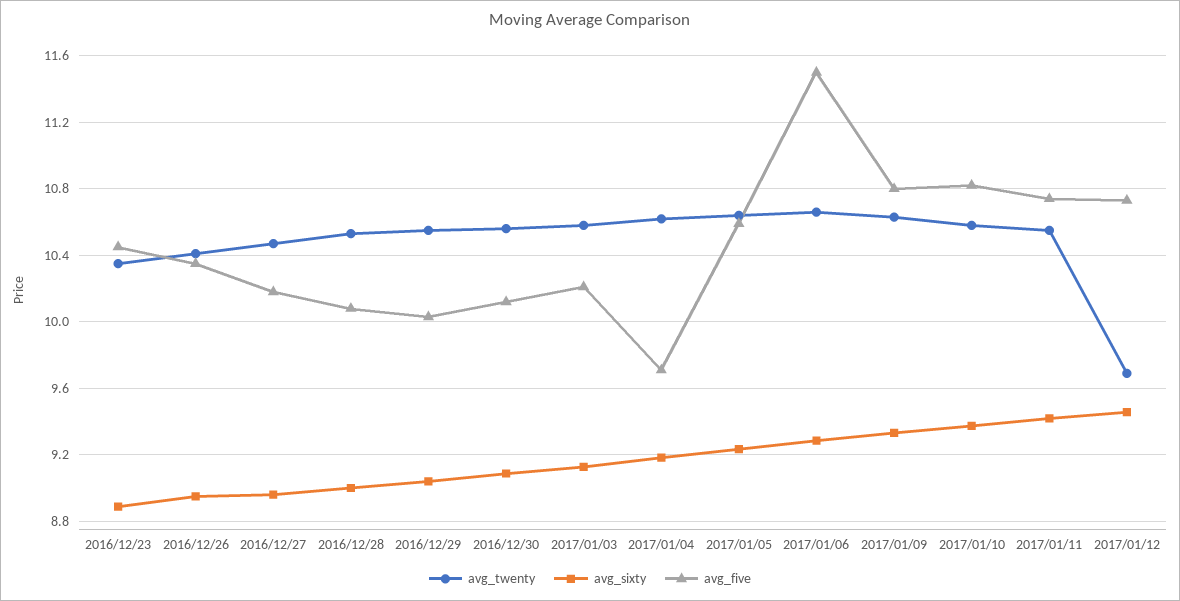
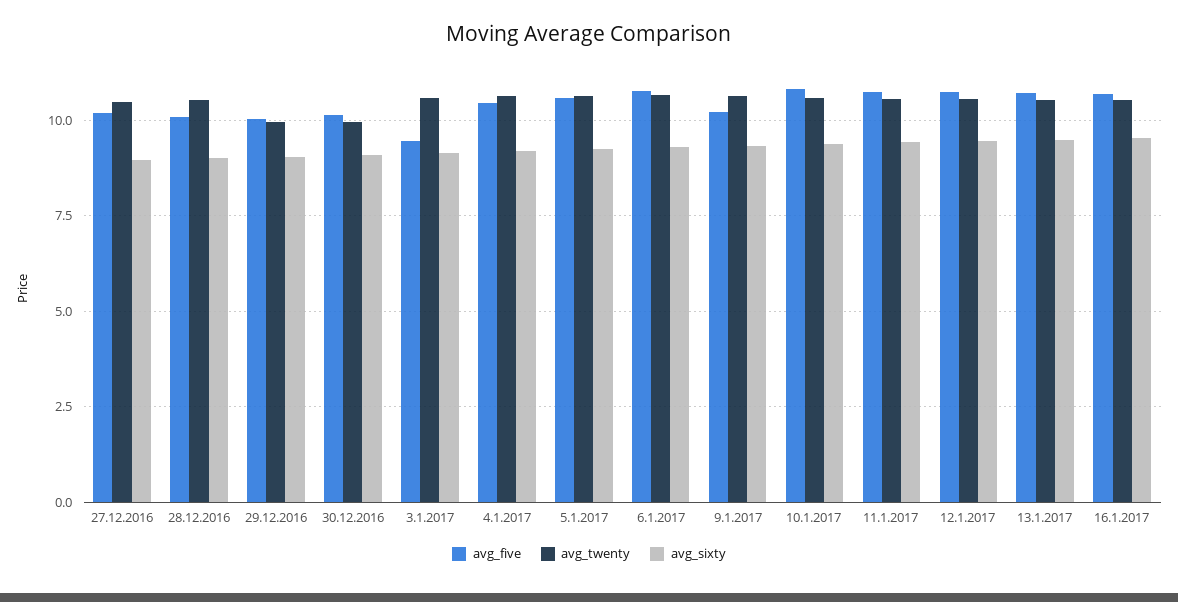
avg_twenty, 2016/12/23: 10.35 -> none
avg_sixty, 2016/12/23: 8.9 -> none
avg_five, 2016/12/23: 10.45 -> none
avg_twenty, 2016/12/26: 10.4 -> none
avg_sixty, 2016/12/26: 8.95 -> none
avg_five, 2016/12/26: 10.35 -> none
avg_twenty, 2016/12/29: 10.55 -> 10
avg_twenty, 2016/12/30: 10.55 -> 10
avg_five, 2017/01/03: 10.2 -> 9.5
avg_five, 2017/01/04: 9.7 -> 10.5
avg_five, 2017/01/06: 11.5 -> 10.75
avg_five, 2017/01/09: 10.8 -> 10.25
avg_twenty, 2017/01/12: 9.7 -> 10.5
avg_five, 13.1.2017: none -> 10.75
avg_twenty, 13.1.2017: none -> 10.5
avg_sixty, 13.1.2017: none -> 9.5
avg_five, 16.1.2017: none -> 10.75
avg_twenty, 16.1.2017: none -> 10.5
avg_sixty, 16.1.2017: none -> 9.5

